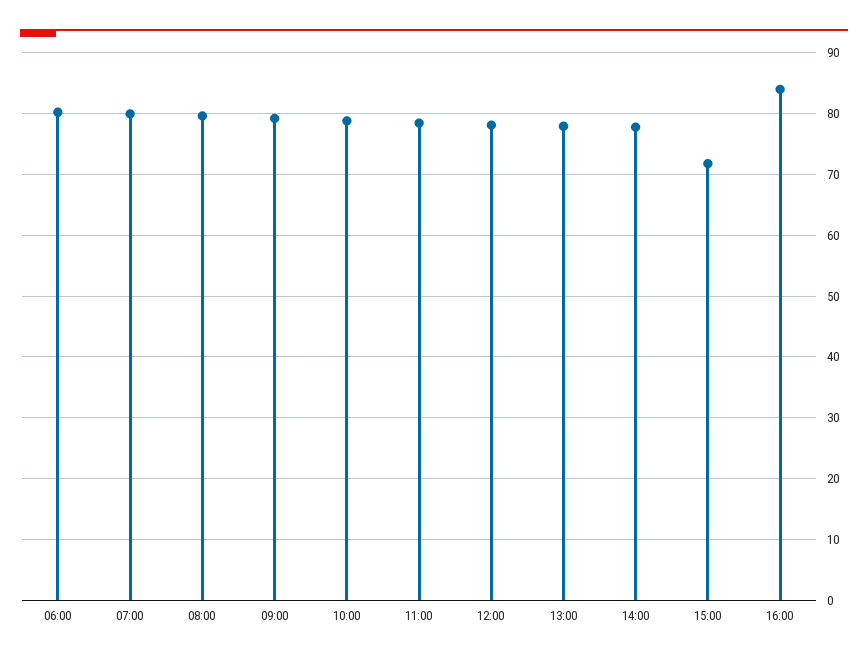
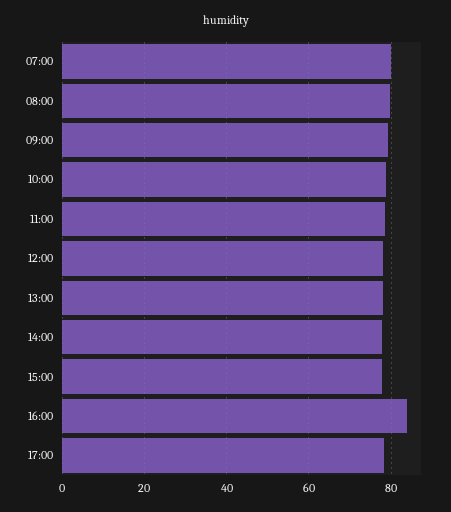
06:00: 80 -> none
15:00: 72 -> 78
17:00: none -> 78

